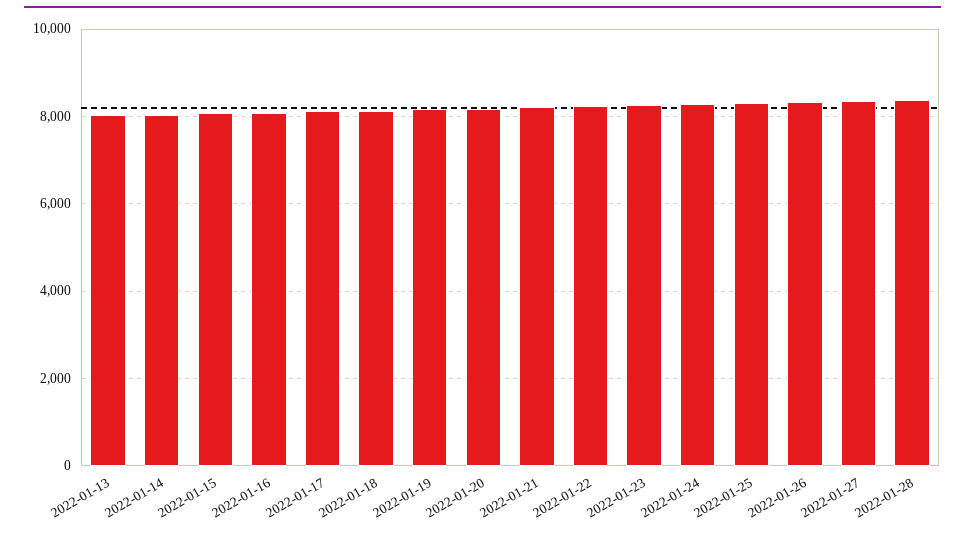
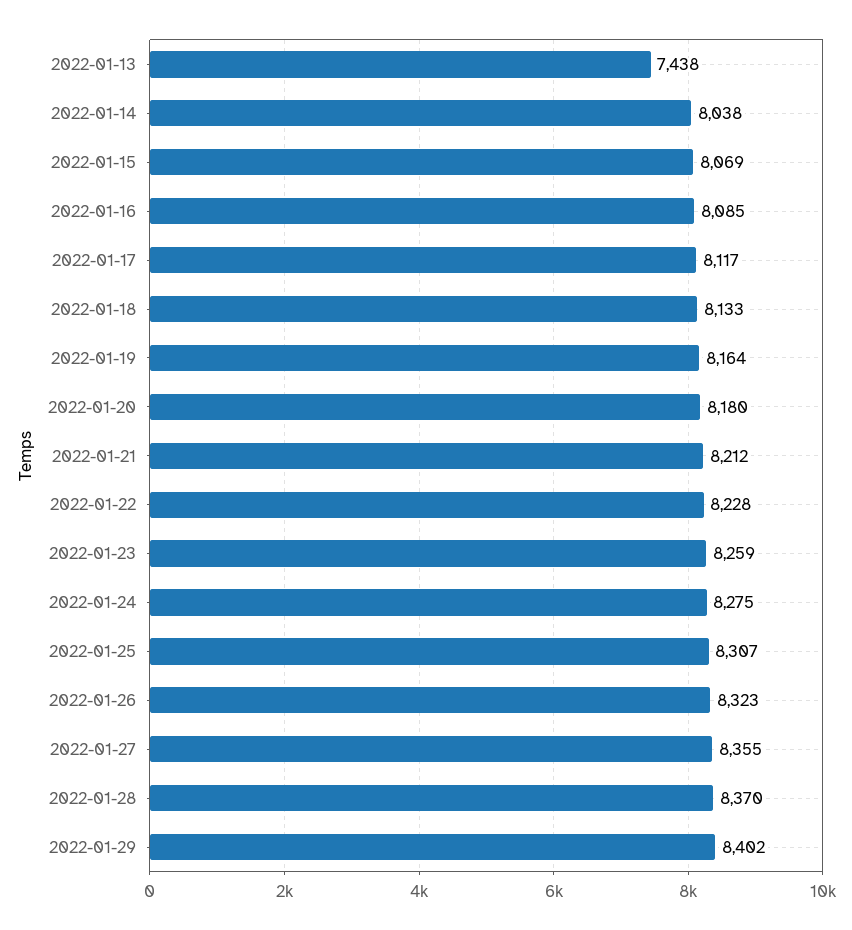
2022-01-13: 8000 -> 7438
2022-01-29: none -> 8402

